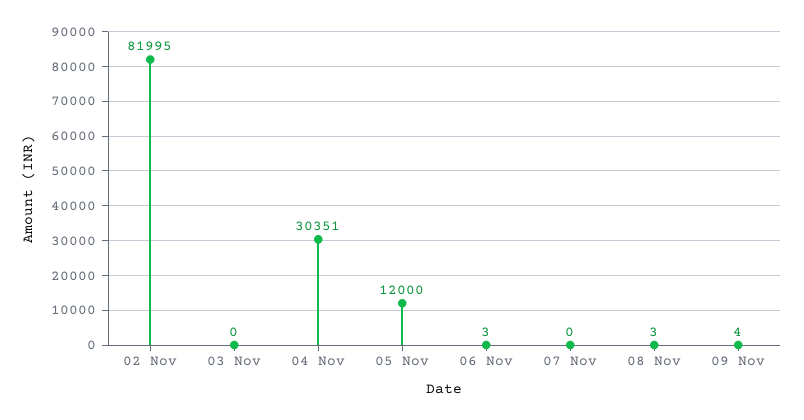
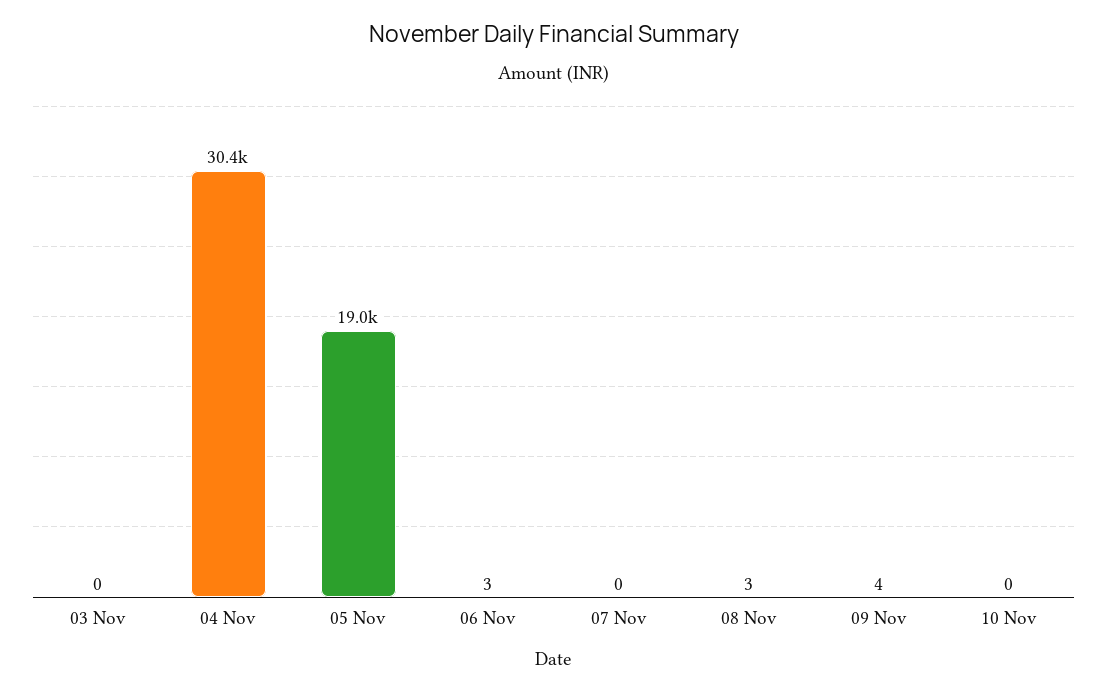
02 Nov: 81995 -> none
05 Nov: 12000 -> 19000
10 Nov: none -> 0

